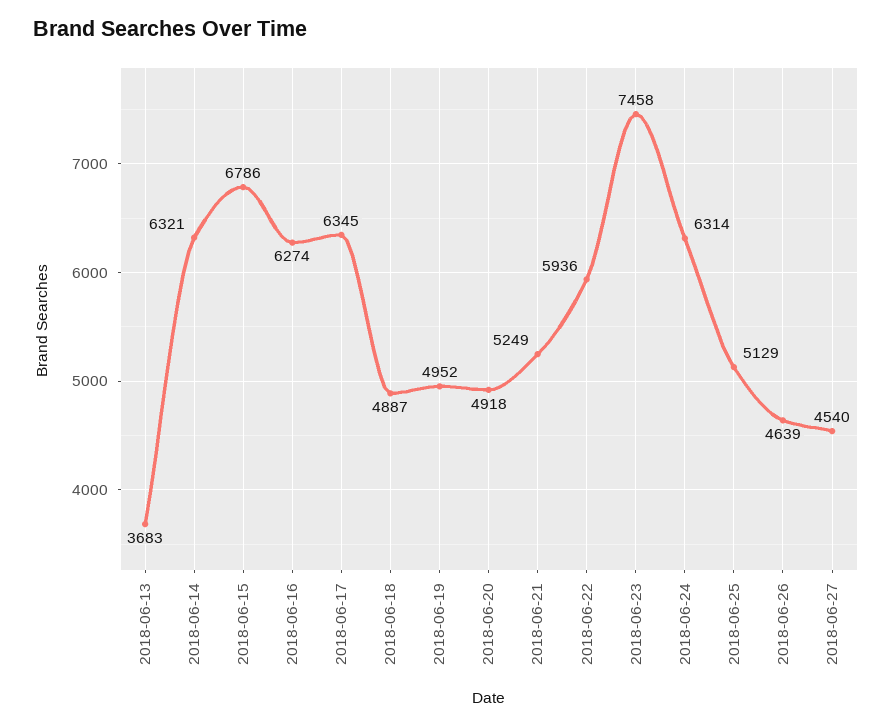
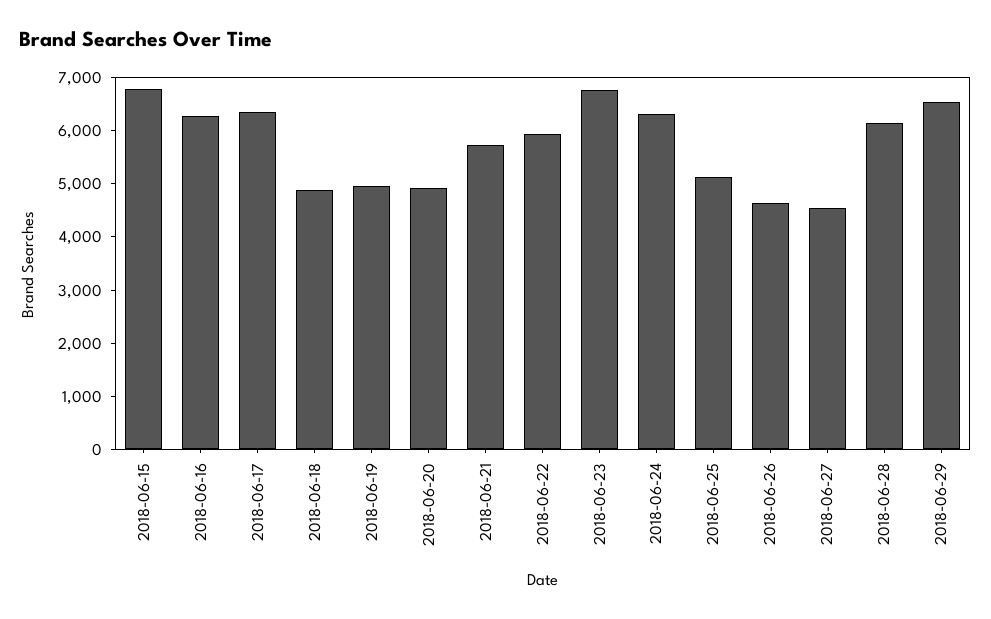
2018-06-13: 3683 -> none
2018-06-14: 6321 -> none
2018-06-21: 5249 -> 5800
2018-06-23: 7458 -> 6800
2018-06-28: none -> 6200
2018-06-29: none -> 6600

